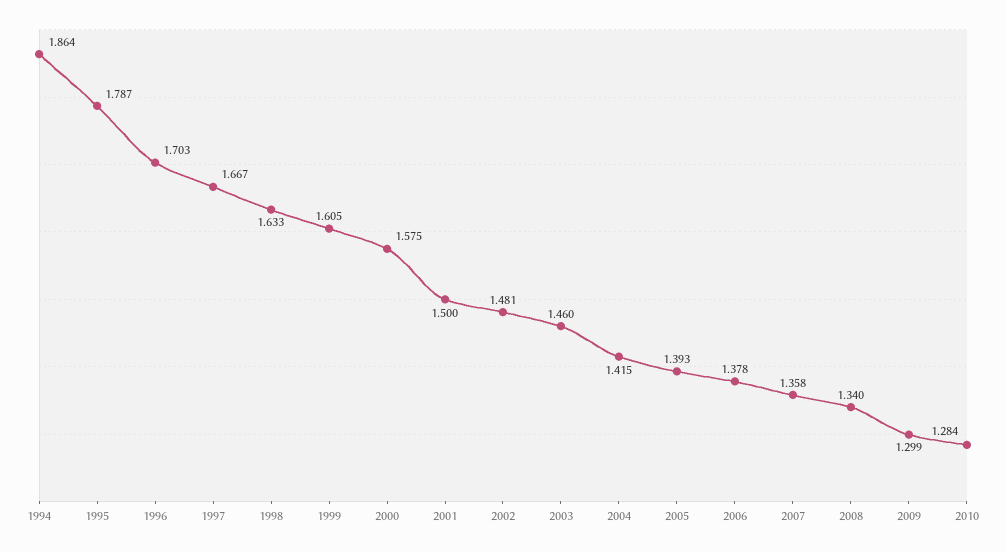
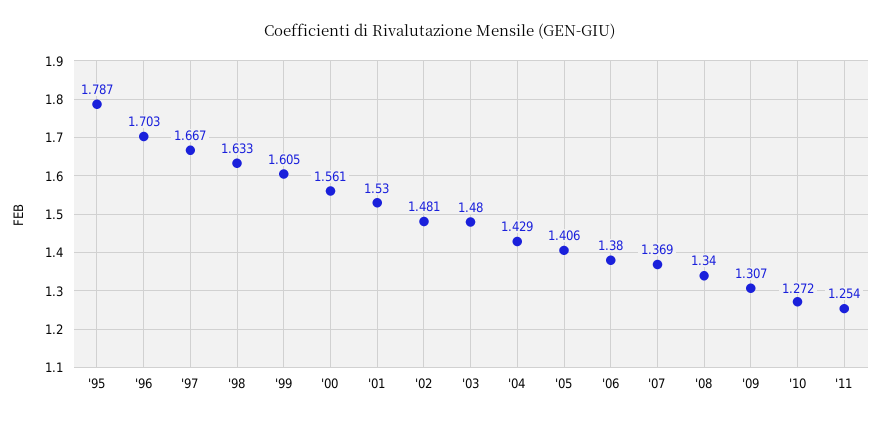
1994: 1.864 -> none
2000: 1.575 -> 1.561
2001: 1.5 -> 1.53
2003: 1.46 -> 1.48
2004: 1.415 -> 1.429
2005: 1.393 -> 1.406
2006: 1.378 -> 1.38
2007: 1.358 -> 1.369
2009: 1.299 -> 1.307
2010: 1.284 -> 1.272
'11: none -> 1.254

